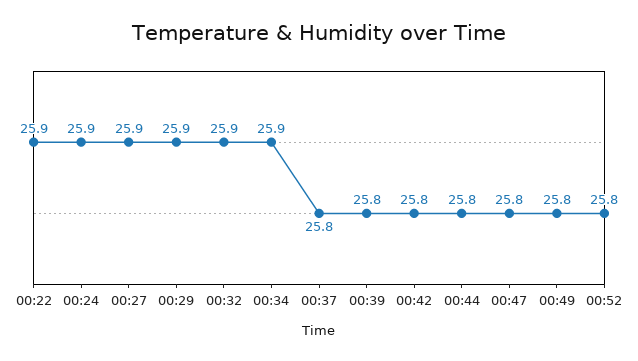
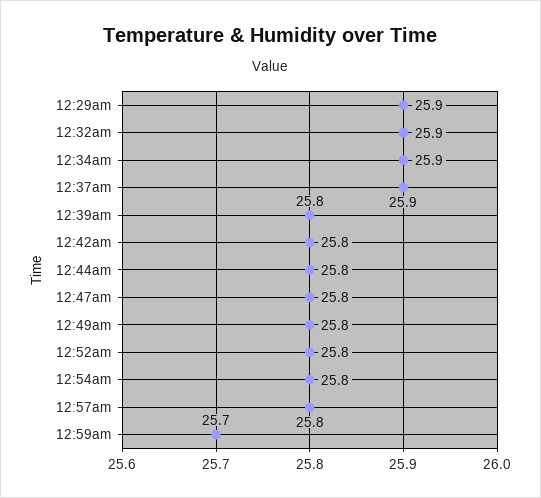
00:22: 25.9 -> none
00:24: 25.9 -> none
00:27: 25.9 -> none
00:37: 25.8 -> 25.9
12:54am: none -> 25.8
12:57am: none -> 25.8
12:59am: none -> 25.7

